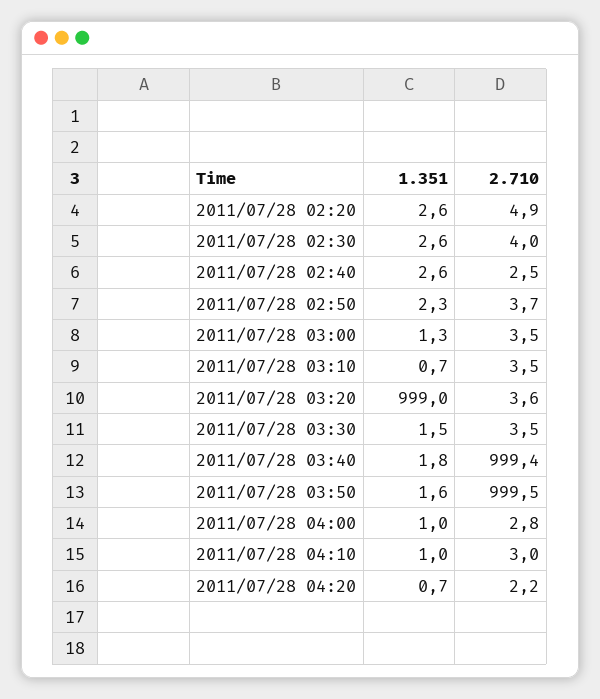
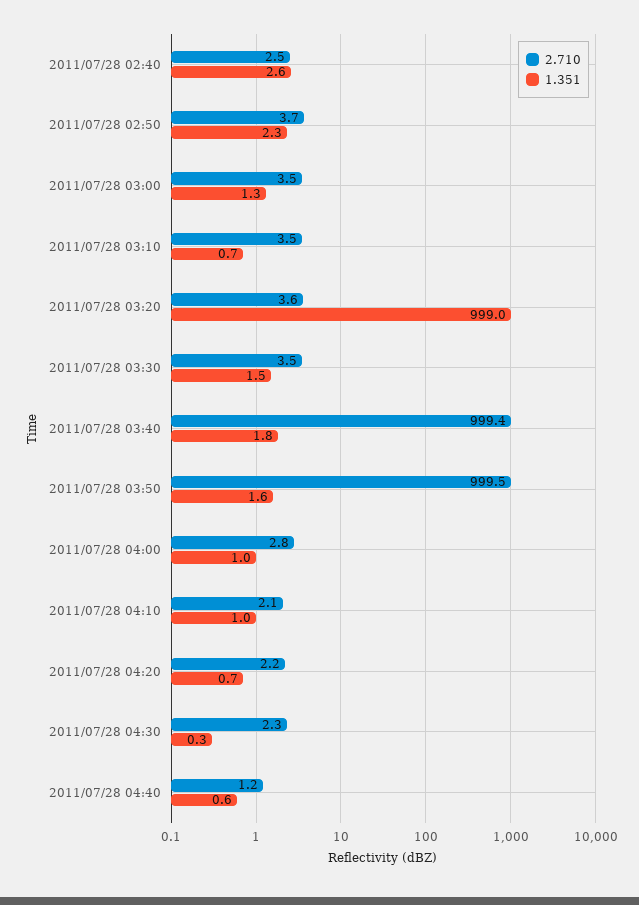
1.351, 2011/07/28 02:20: 2.6 -> none
2.710, 2011/07/28 02:20: 4.9 -> none
1.351, 2011/07/28 02:30: 2.6 -> none
2.710, 2011/07/28 02:30: 4 -> none
2.710, 2011/07/28 04:10: 3 -> 2.1
2.710, 2011/07/28 04:30: none -> 2.3
1.351, 2011/07/28 04:30: none -> 0.3
2.710, 2011/07/28 04:40: none -> 1.2
1.351, 2011/07/28 04:40: none -> 0.6

